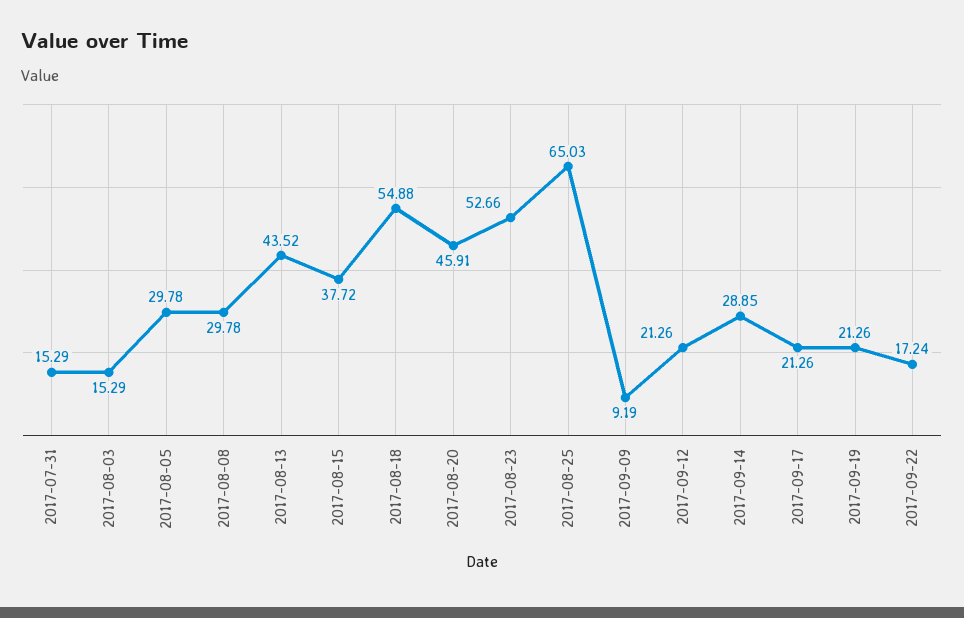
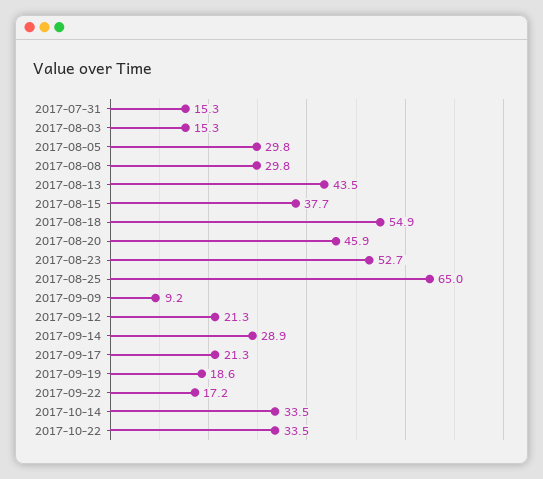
2017-09-19: 21.26 -> 18.6
2017-10-14: none -> 33.5
2017-10-22: none -> 33.5

